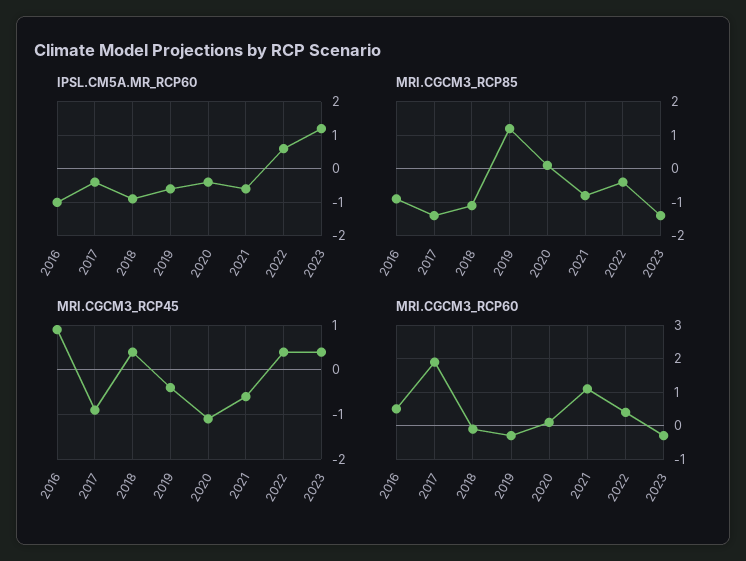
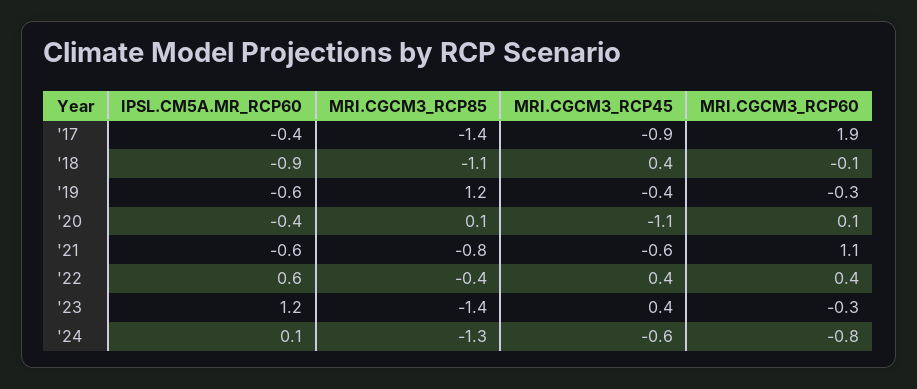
IPSL.CM5A.MR_RCP60, 2016: -1 -> none
MRI.CGCM3_RCP85, 2016: -1 -> none
MRI.CGCM3_RCP45, 2016: 1 -> none
MRI.CGCM3_RCP60, 2016: 0.5 -> none
IPSL.CM5A.MR_RCP60, '24: none -> 0.1
MRI.CGCM3_RCP85, '24: none -> -1.3
MRI.CGCM3_RCP45, '24: none -> -0.6
MRI.CGCM3_RCP60, '24: none -> -0.8

